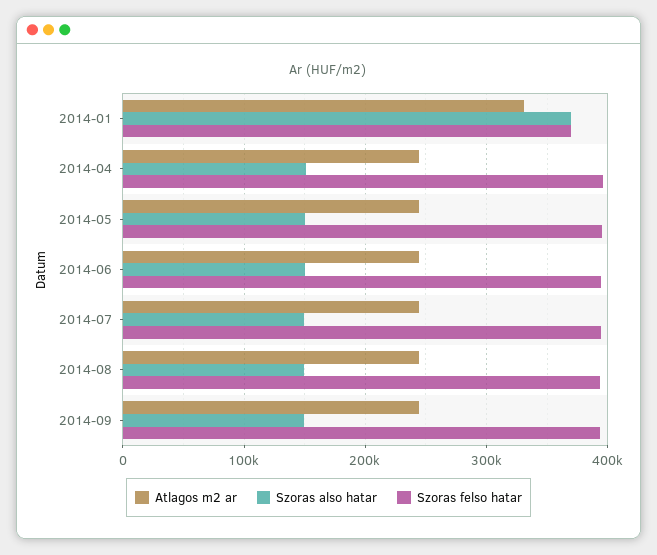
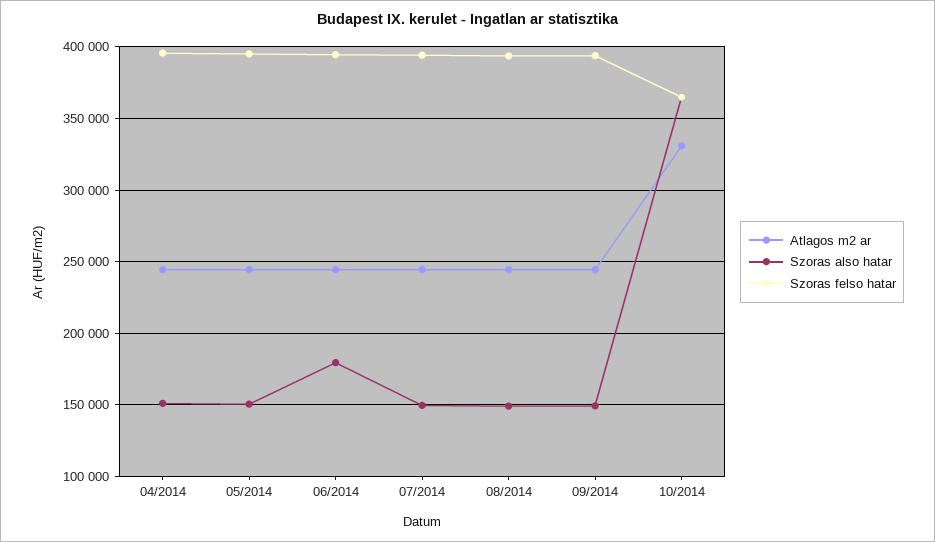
Atlagos m2 ar, 2014-01: 330000 -> none
Szoras also hatar, 2014-01: 370000 -> none
Szoras felso hatar, 2014-01: 370000 -> none
Szoras also hatar, 2014-06: 150000 -> 180000
Atlagos m2 ar, 10/2014: none -> 330000
Szoras also hatar, 10/2014: none -> 365000
Szoras felso hatar, 10/2014: none -> 365000

